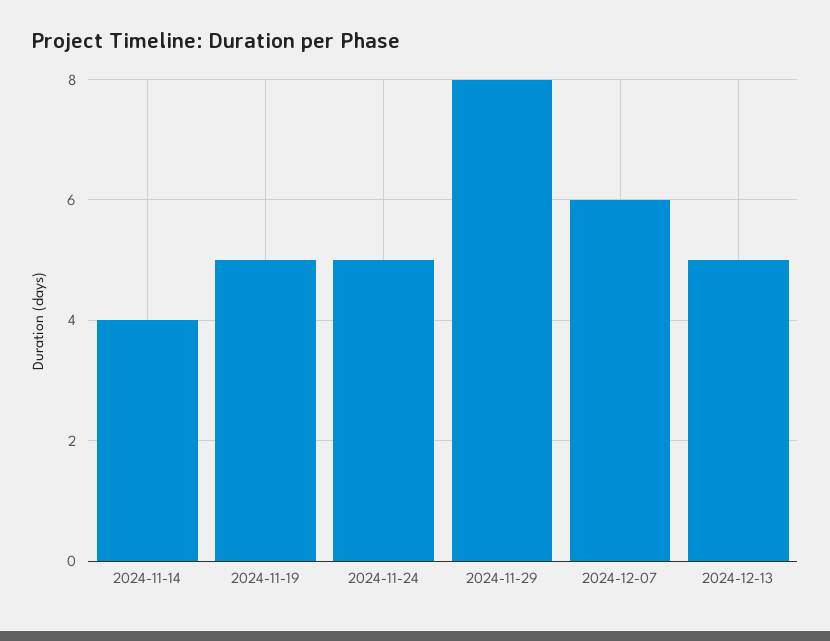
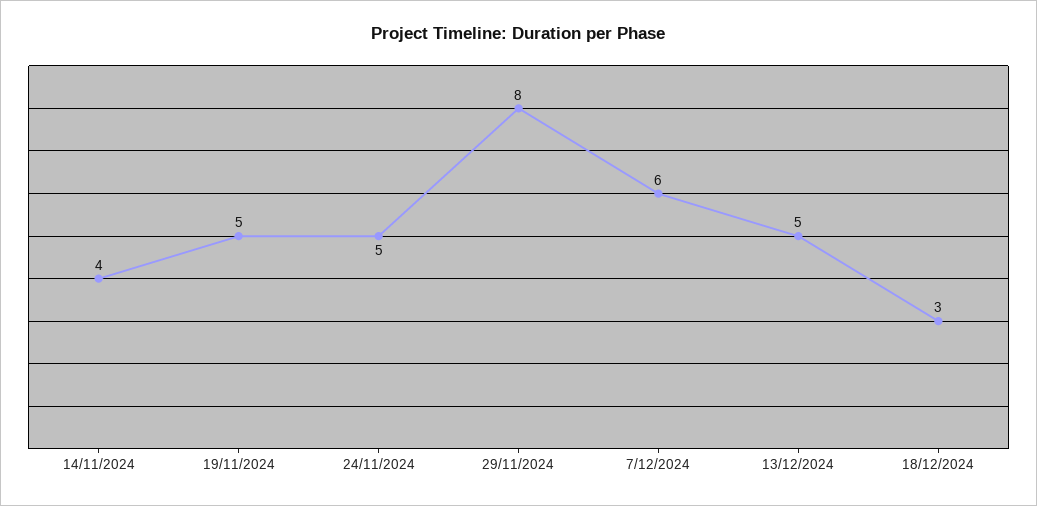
18/12/2024: none -> 3

